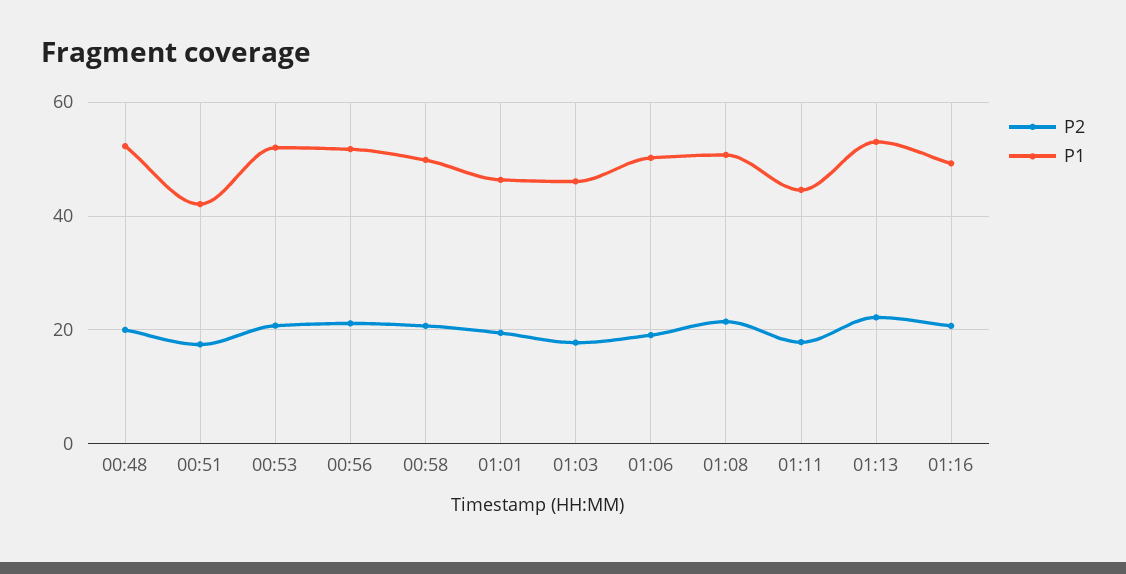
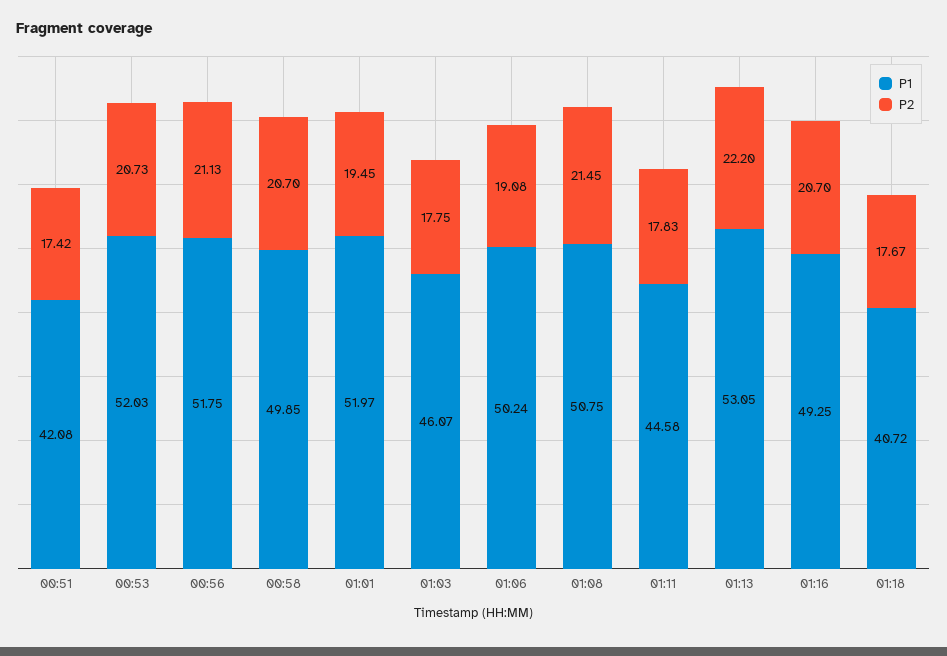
P2, 00:48: 20 -> none
P1, 00:48: 52 -> none
P1, 01:01: 46 -> 51.97
P1, 01:18: none -> 40.72
P2, 01:18: none -> 17.67

